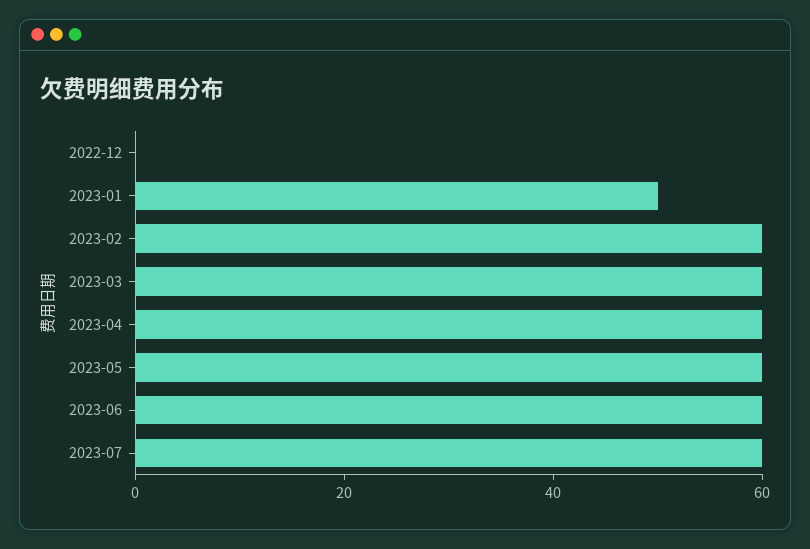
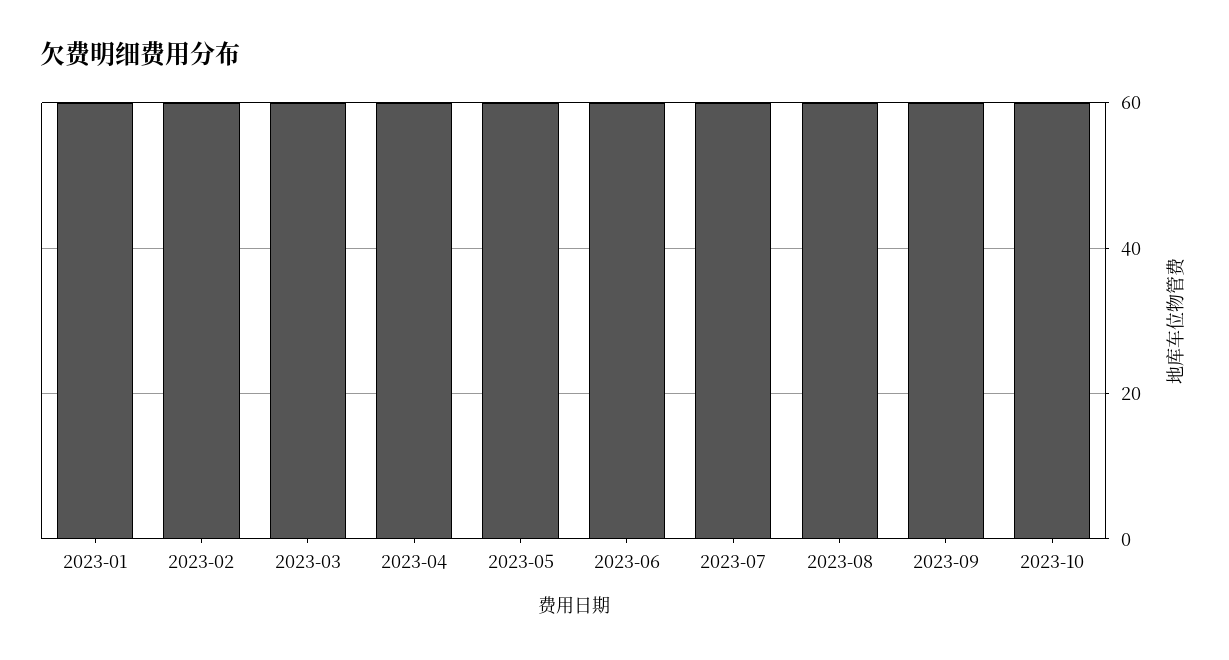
2022-12: 0 -> none
2023-01: 50 -> 60
2023-08: none -> 60
2023-09: none -> 60
2023-10: none -> 60

